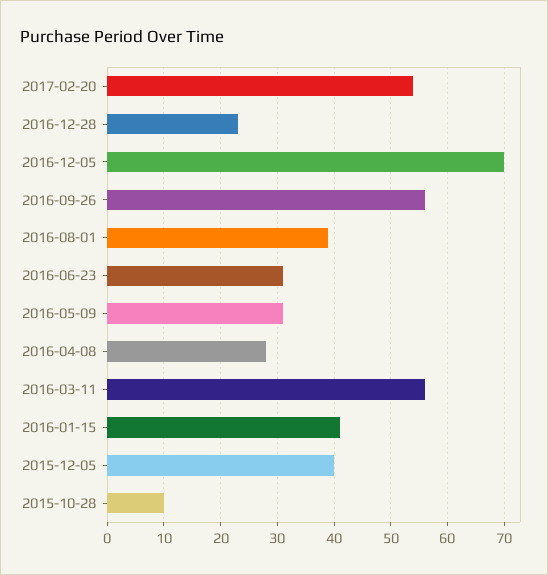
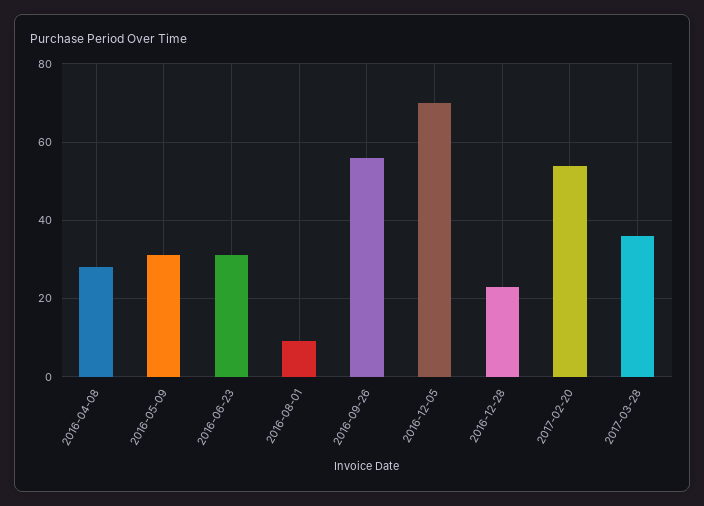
2016-08-01: 40 -> 10
2016-03-11: 55 -> none
2016-01-15: 40 -> none
2015-12-05: 40 -> none
2015-10-28: 10 -> none
2017-03-28: none -> 35

